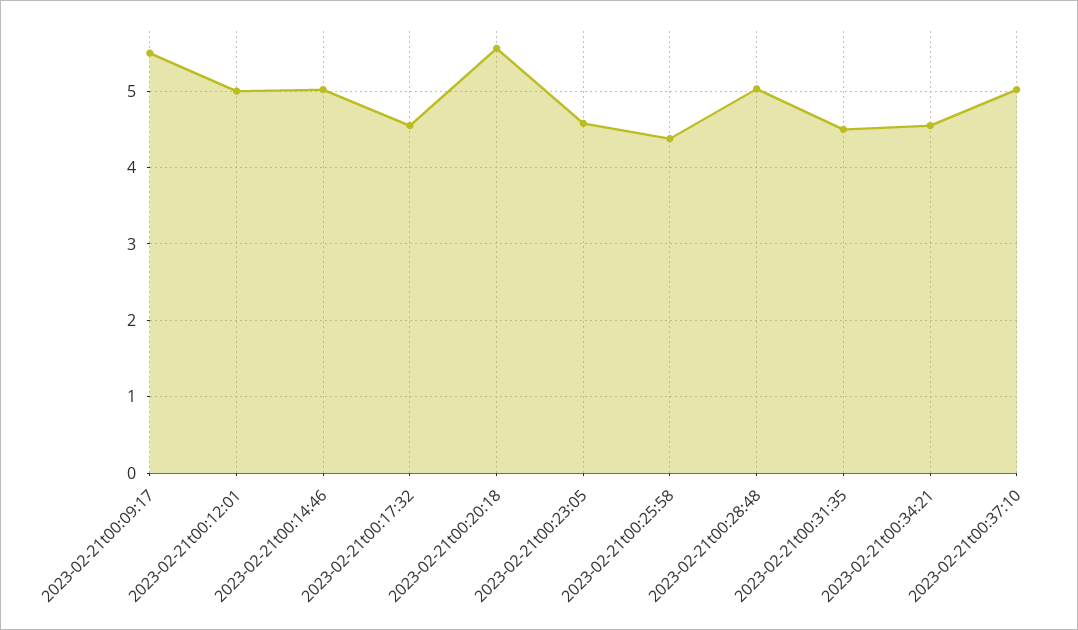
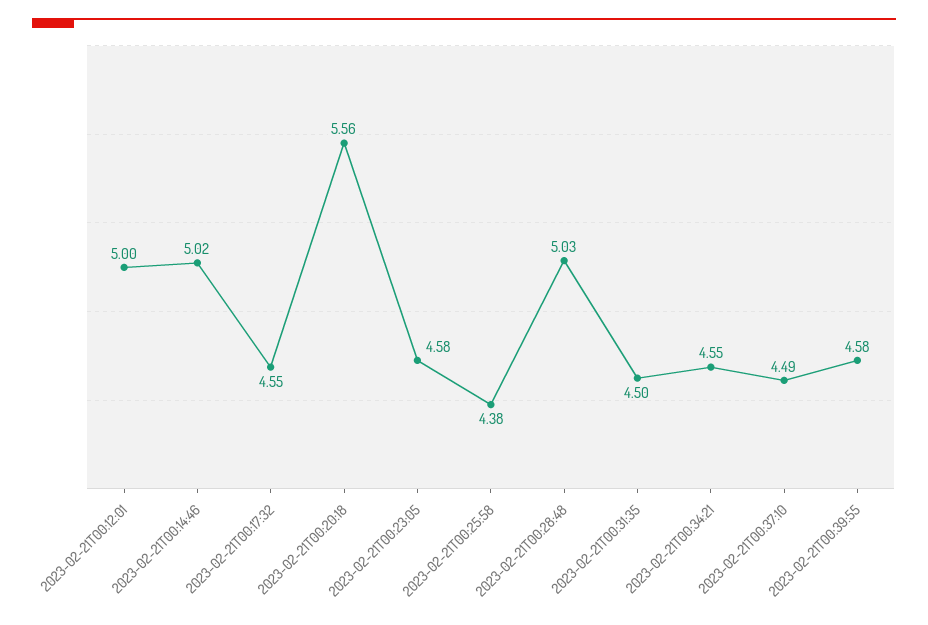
2023-02-21t00:09:17: 5.5 -> none
2023-02-21t00:37:10: 5 -> 4.49
2023-02-21T00:39:55: none -> 4.58

